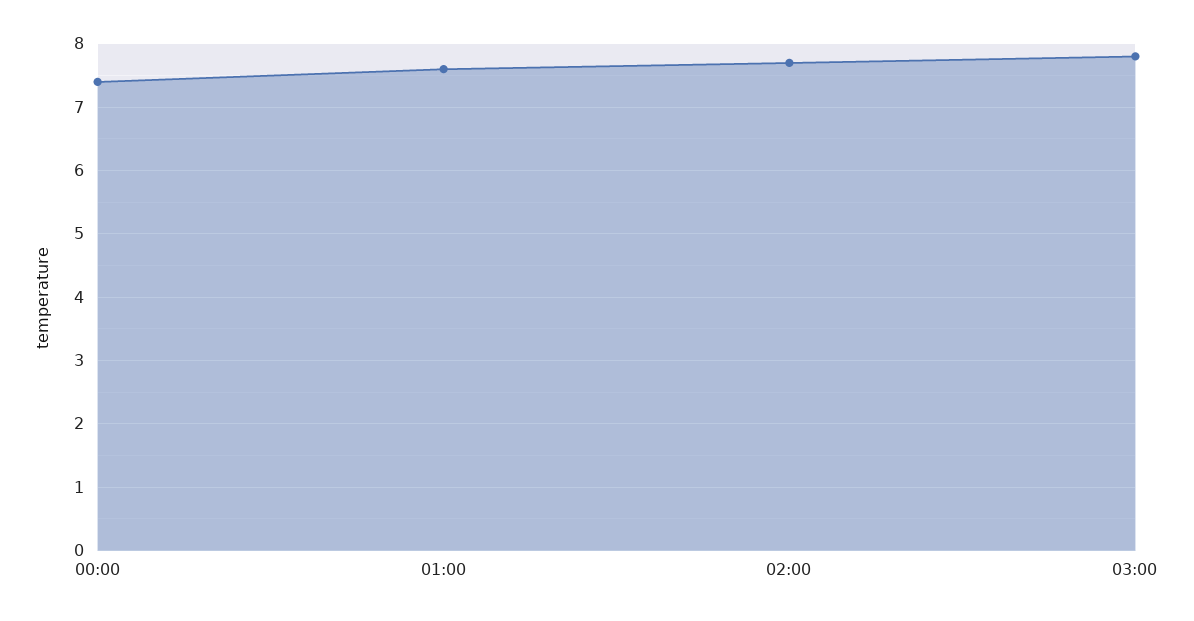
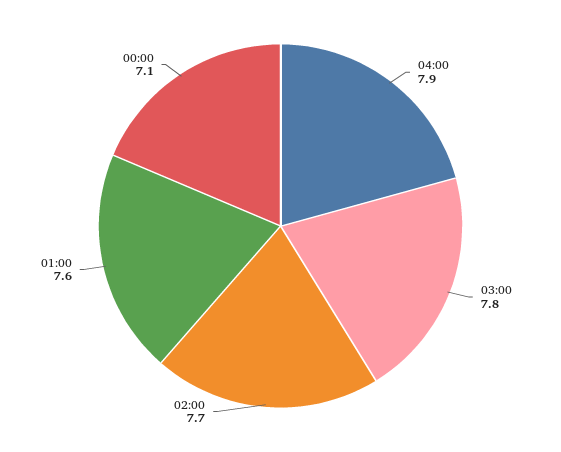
00:00: 7.4 -> 7.1
04:00: none -> 7.9

